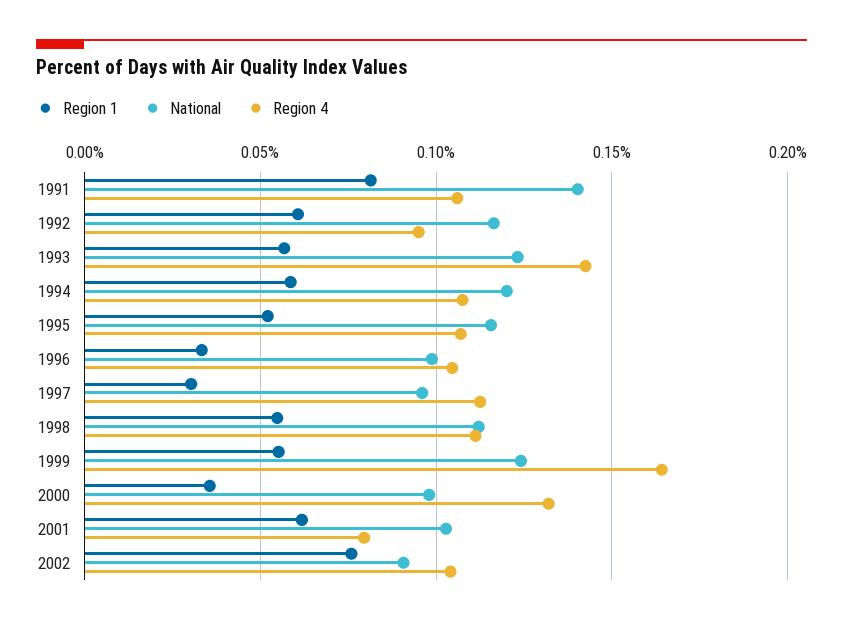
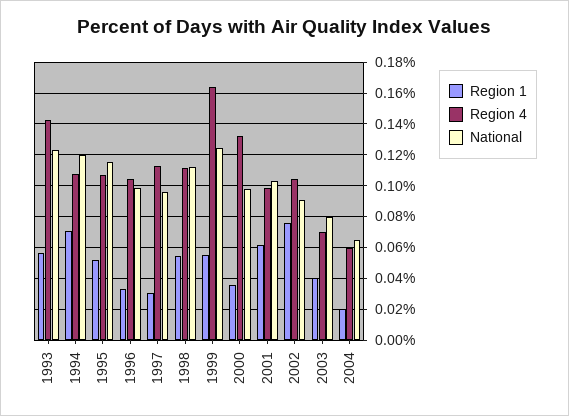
Region 1, 1991: 0.08 -> none
National, 1991: 0.14 -> none
Region 4, 1991: 0.105 -> none
Region 1, 1992: 0.06 -> none
National, 1992: 0.115 -> none
Region 4, 1992: 0.095 -> none
Region 1, 1994: 0.06 -> 0.07
Region 4, 2001: 0.08 -> 0.1
Region 1, 2003: none -> 0.04
Region 4, 2003: none -> 0.07
National, 2003: none -> 0.08
Region 1, 2004: none -> 0.02
Region 4, 2004: none -> 0.06
National, 2004: none -> 0.065

